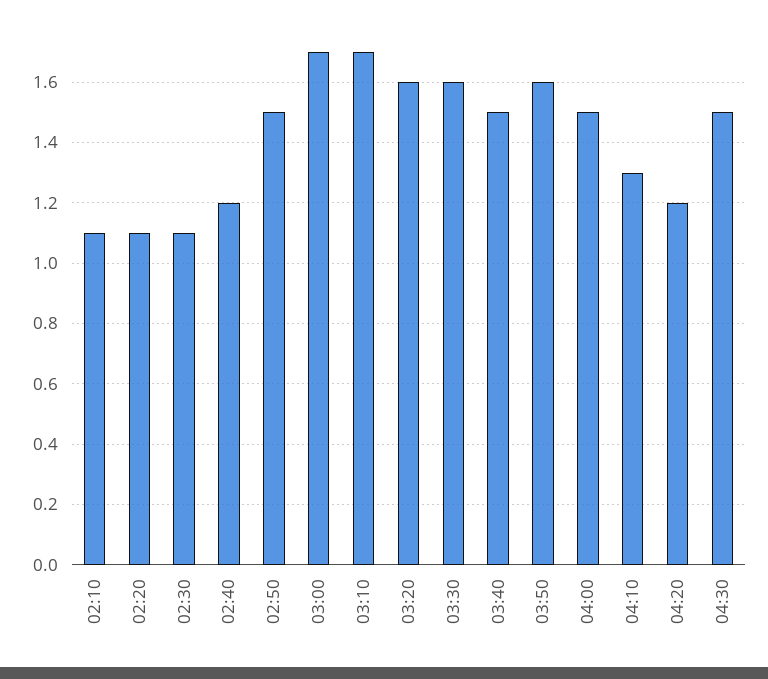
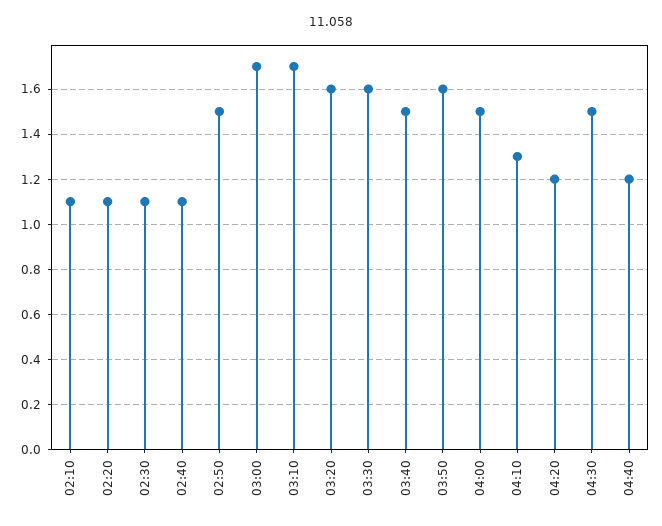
02:40: 1.2 -> 1.1
04:40: none -> 1.2

